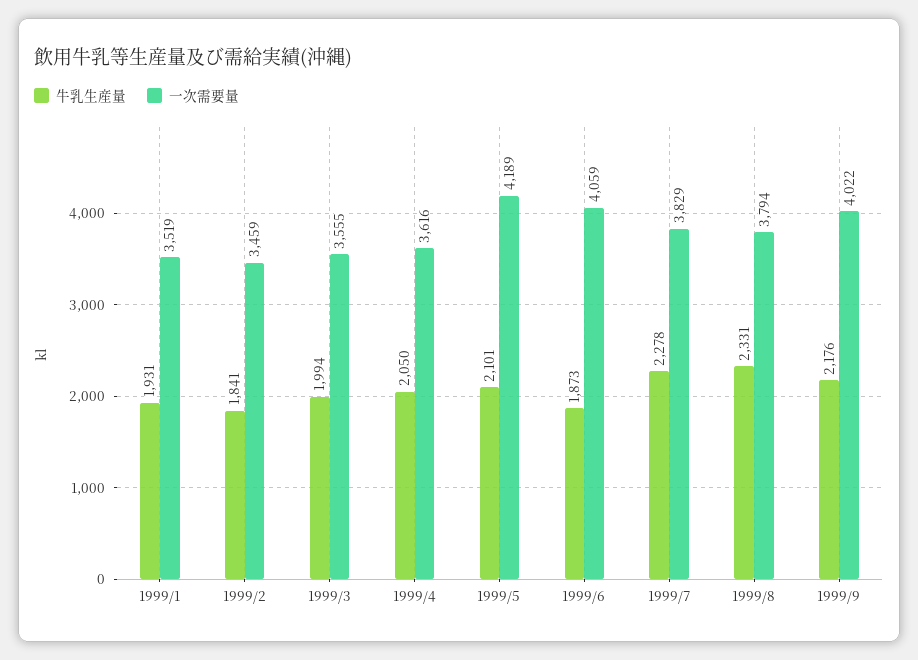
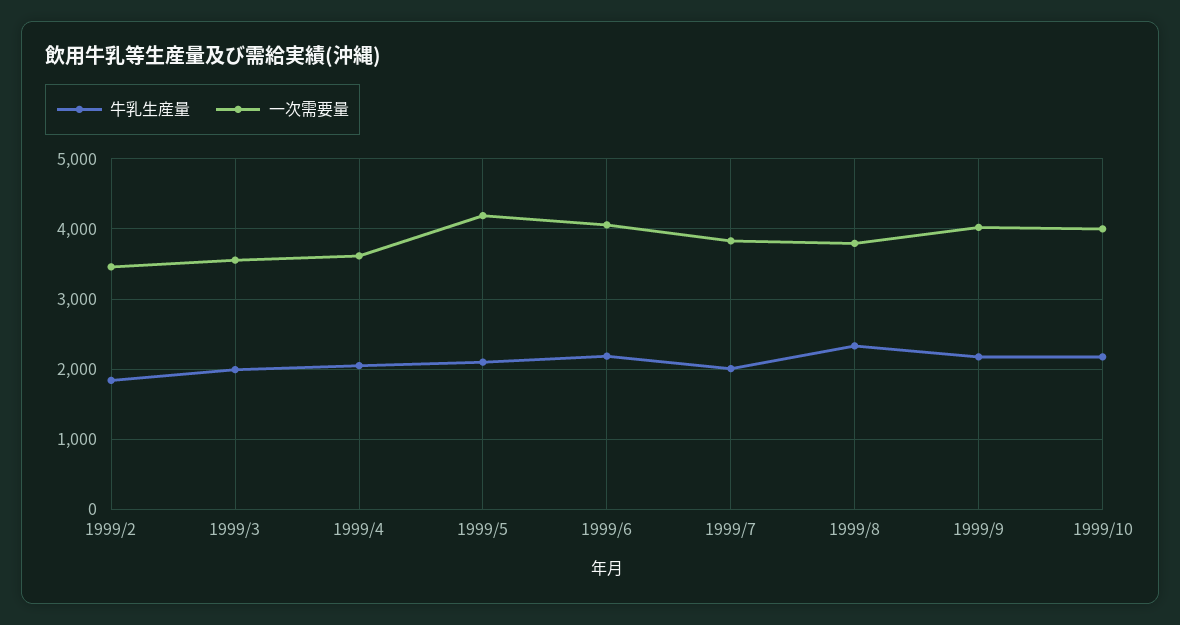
牛乳生産量, 1999/1: 1931 -> none
一次需要量, 1999/1: 3519 -> none
牛乳生産量, 1999/6: 1873 -> 2200
牛乳生産量, 1999/7: 2278 -> 2000
牛乳生産量, 1999/10: none -> 2200
一次需要量, 1999/10: none -> 4000

